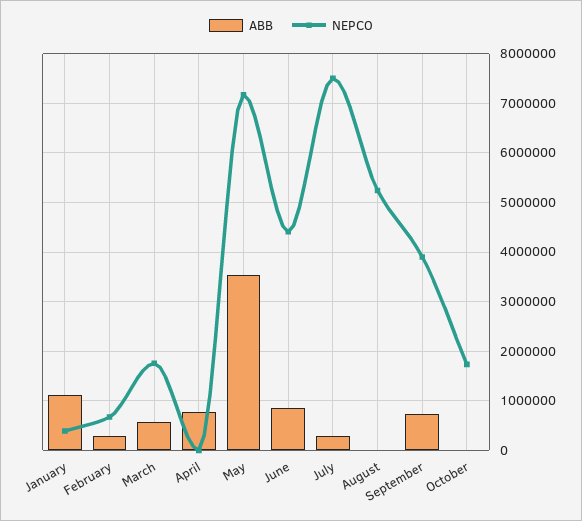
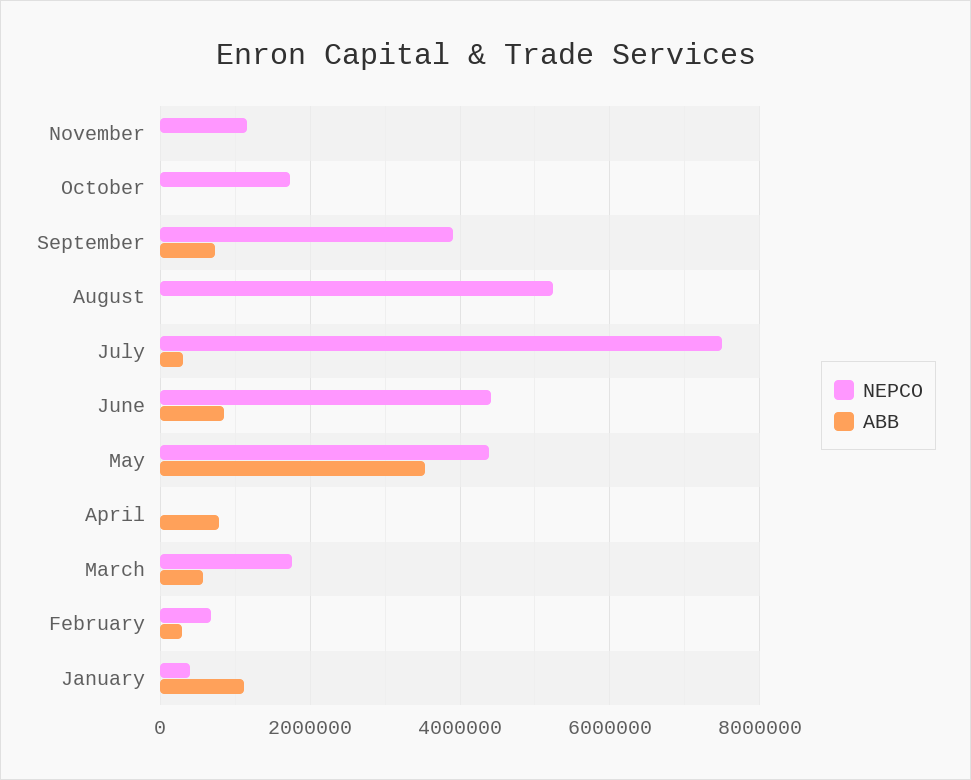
NEPCO, May: 7200000 -> 4400000
NEPCO, November: none -> 1200000
ABB, November: none -> 0

